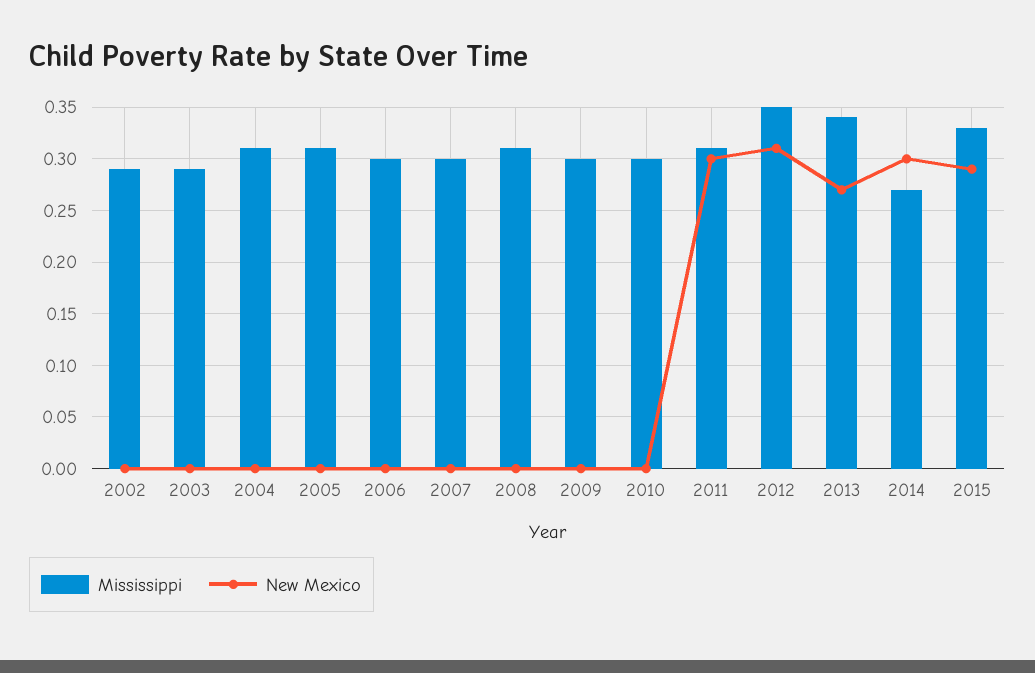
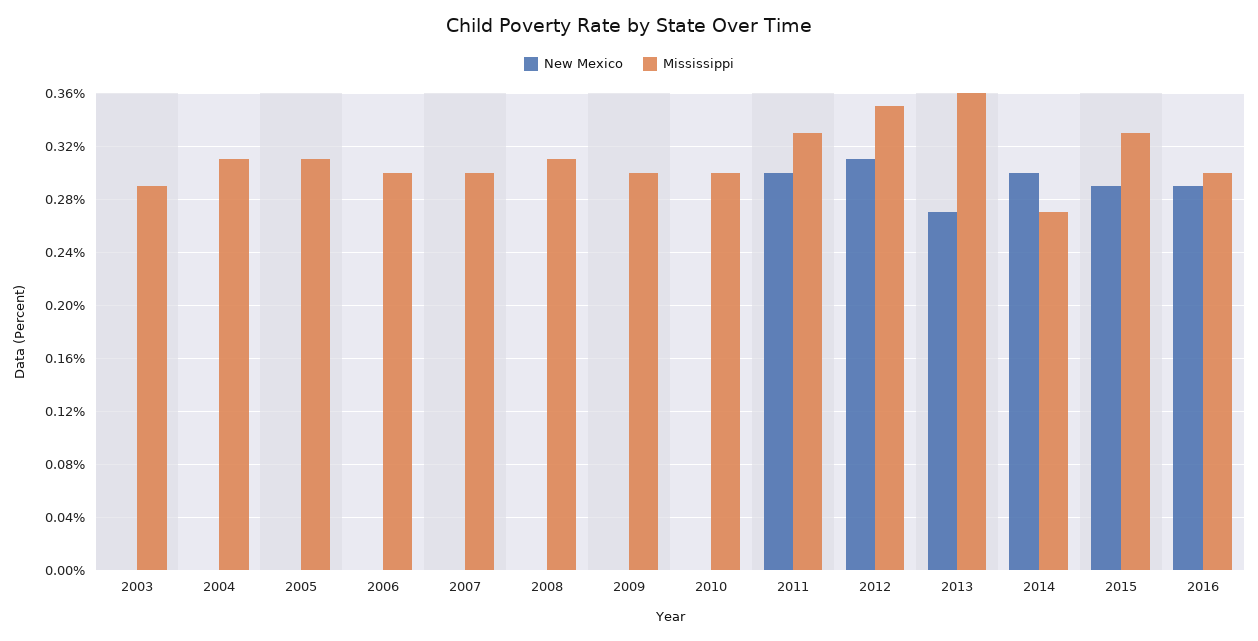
Mississippi, 2002: 0.29 -> none
New Mexico, 2002: 0 -> none
Mississippi, 2011: 0.31 -> 0.33
Mississippi, 2013: 0.34 -> 0.36
New Mexico, 2016: none -> 0.29
Mississippi, 2016: none -> 0.3

